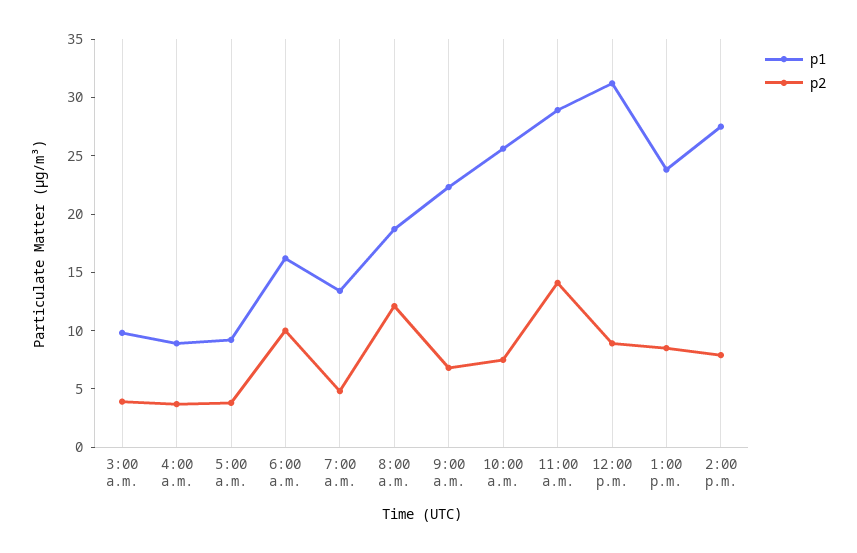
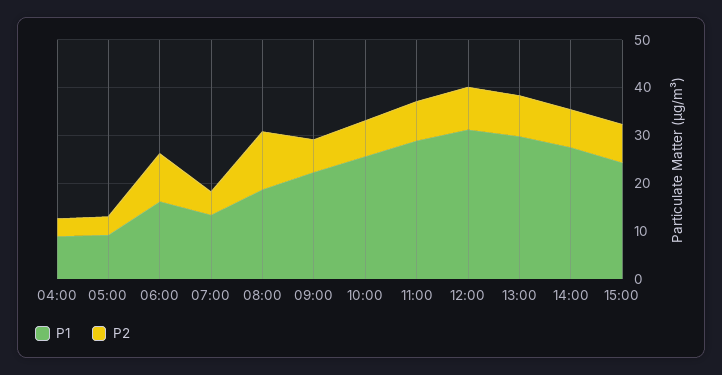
p1, 3:00 a.m.: 10 -> none
p2, 3:00 a.m.: 4 -> none
p2, 11:00 a.m.: 14 -> 8
p1, 1:00 p.m.: 24 -> 30
p1, 15:00: none -> 24
p2, 15:00: none -> 8

